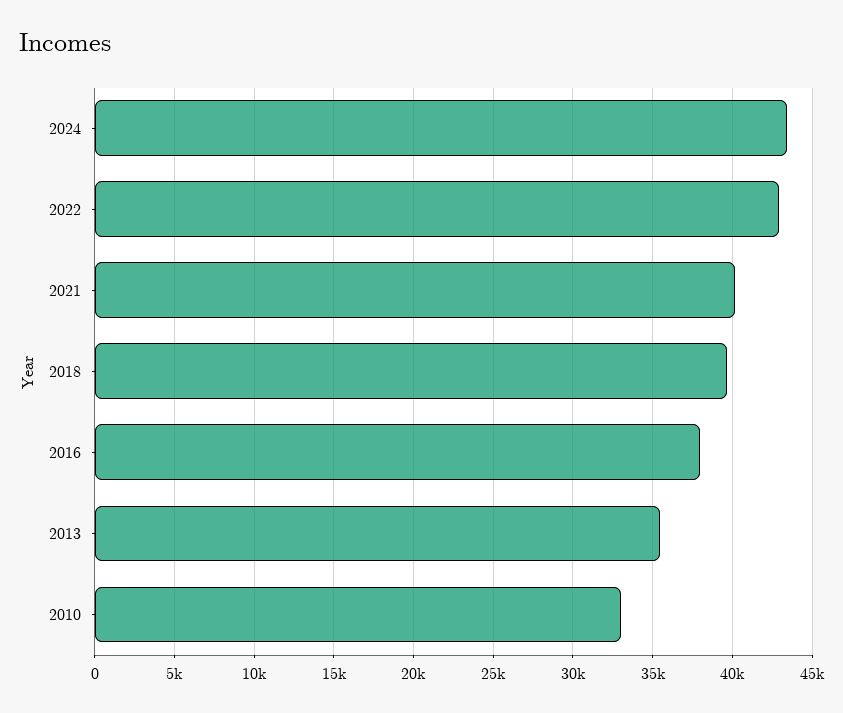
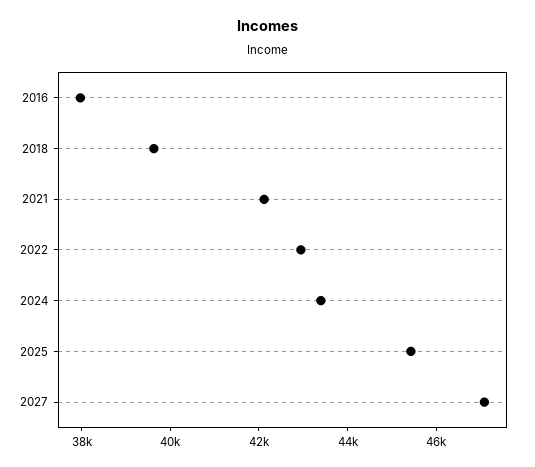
2021: 40000 -> 42000
2013: 35500 -> none
2010: 33000 -> none
2025: none -> 45500
2027: none -> 47000

